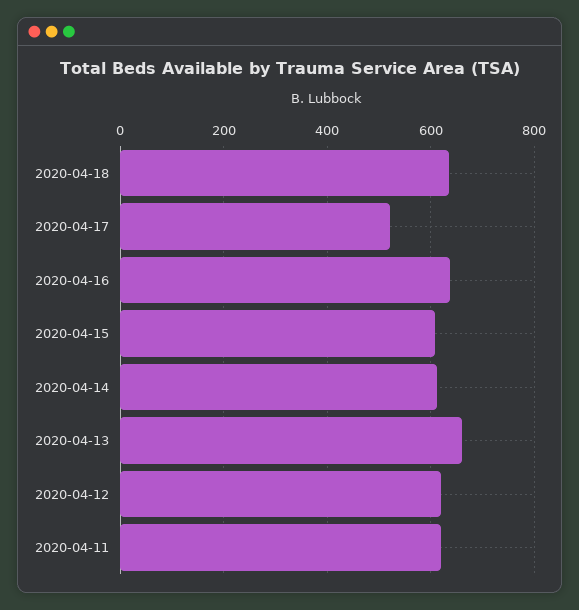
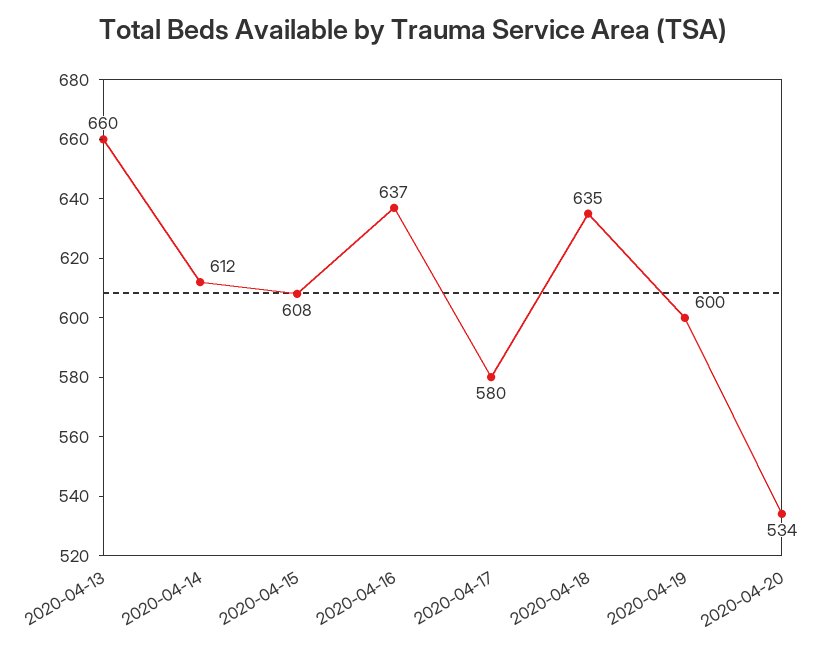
2020-04-17: 520 -> 580
2020-04-12: 620 -> none
2020-04-11: 620 -> none
2020-04-19: none -> 600
2020-04-20: none -> 534

